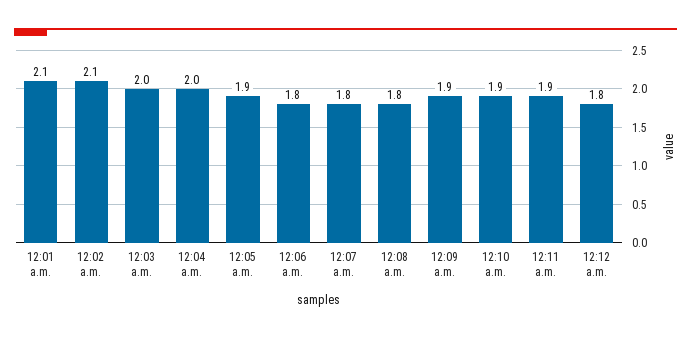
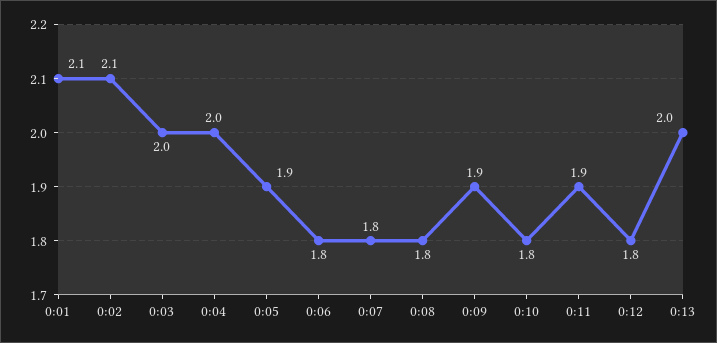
12:10 a.m.: 1.9 -> 1.8
0:13: none -> 2

